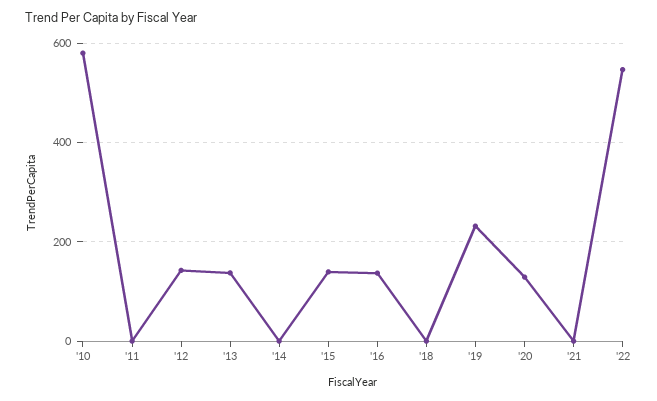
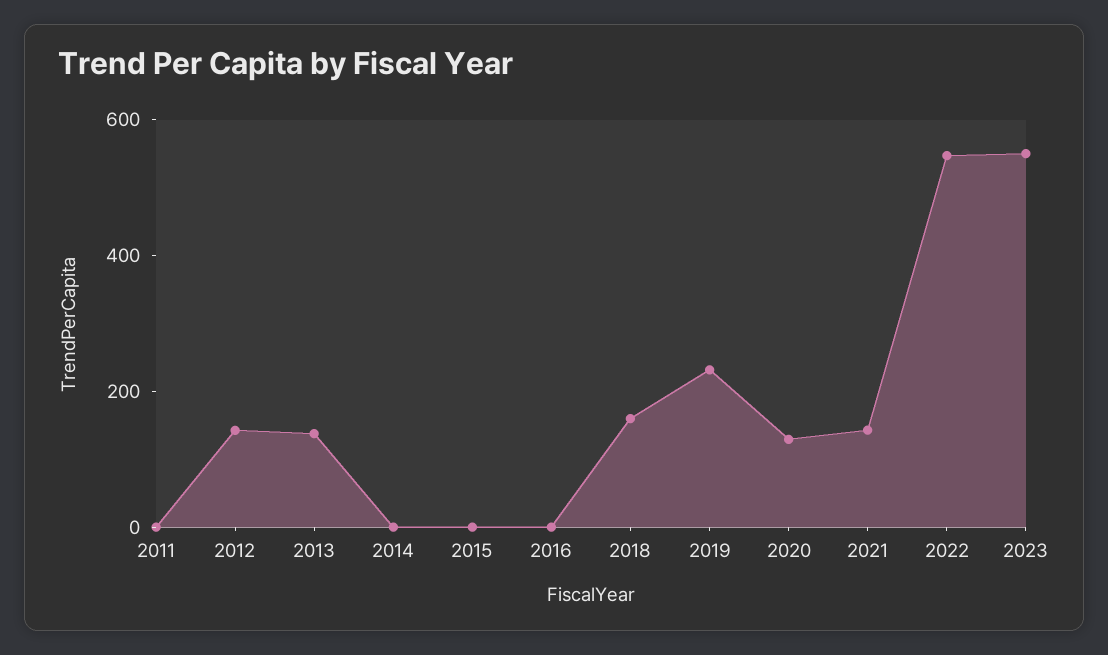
'10: 580 -> none
'15: 140 -> 0
'16: 140 -> 0
'18: 0 -> 150
'21: 0 -> 150
2023: none -> 550

